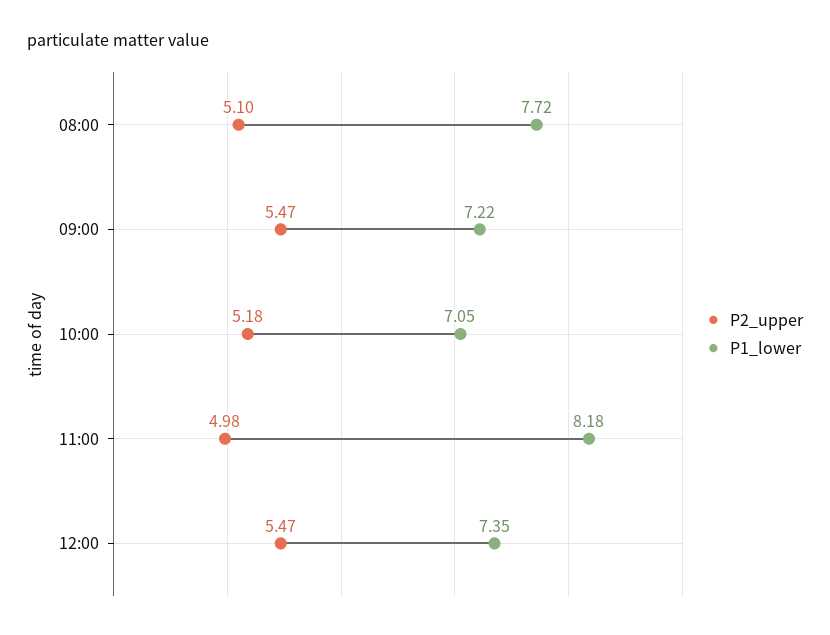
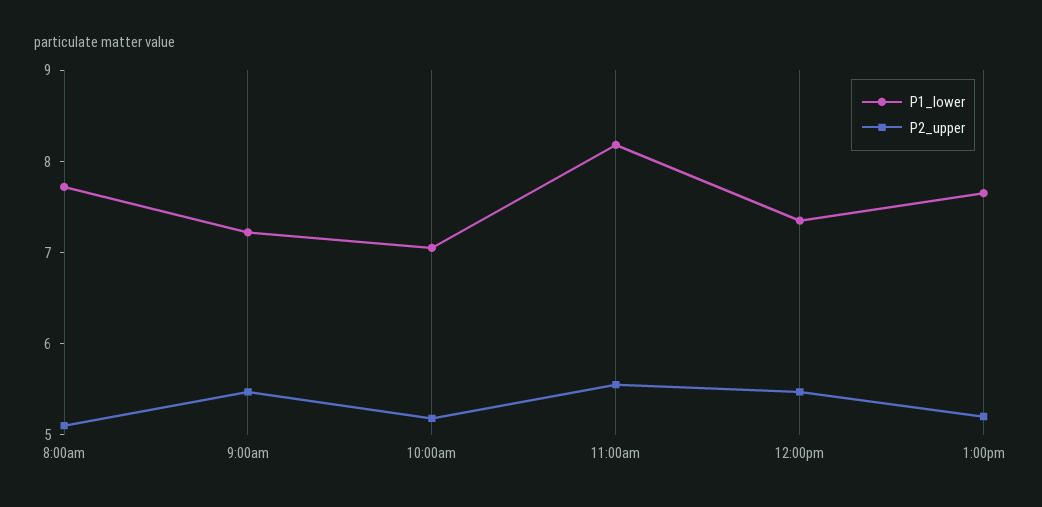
P2_upper, 11:00: 4.98 -> 5.6
P1_lower, 1:00pm: none -> 7.6
P2_upper, 1:00pm: none -> 5.2

